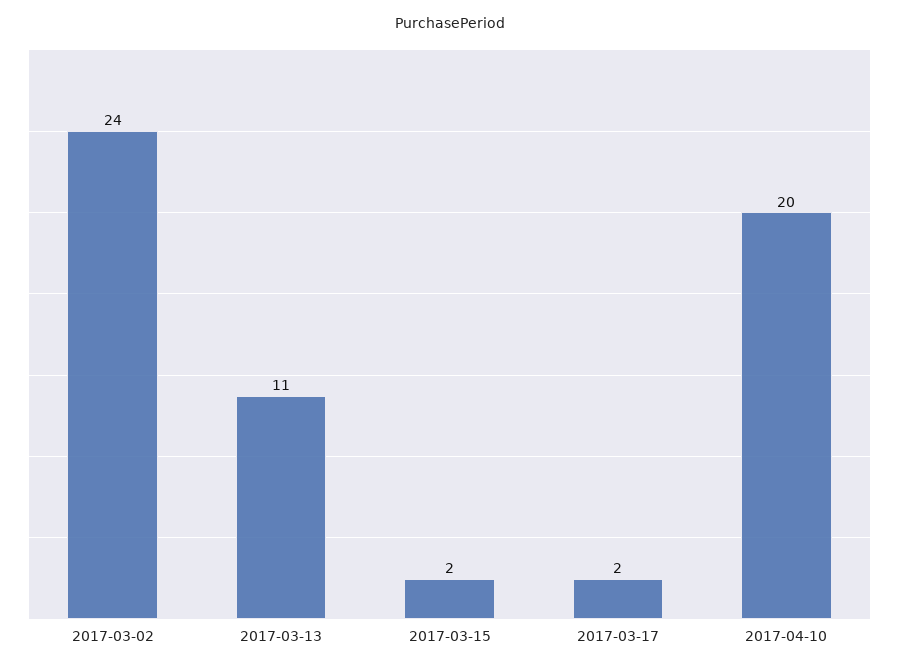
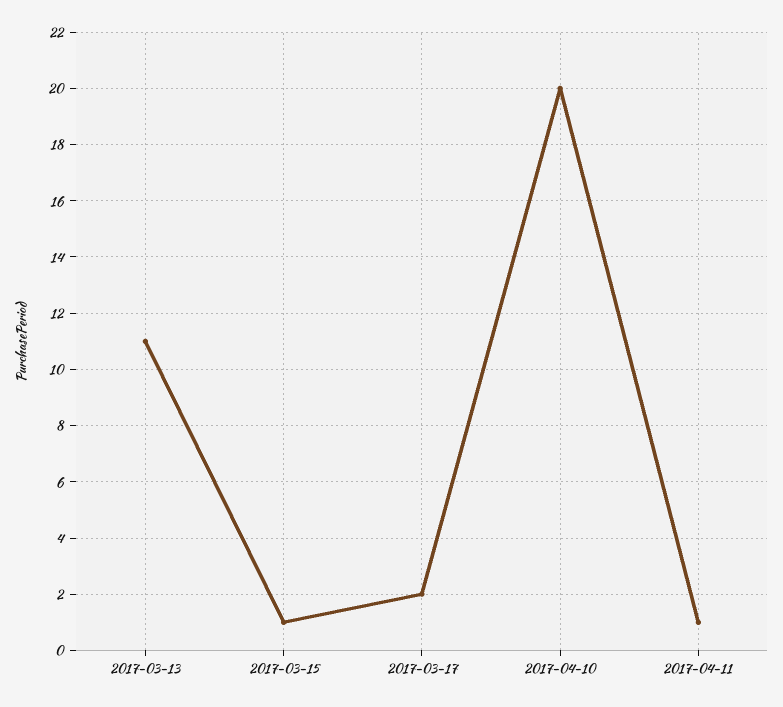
2017-03-02: 24 -> none
2017-03-15: 2 -> 1
2017-04-11: none -> 1

